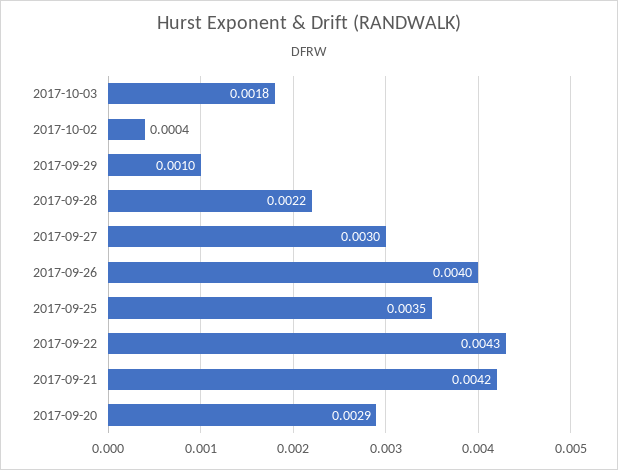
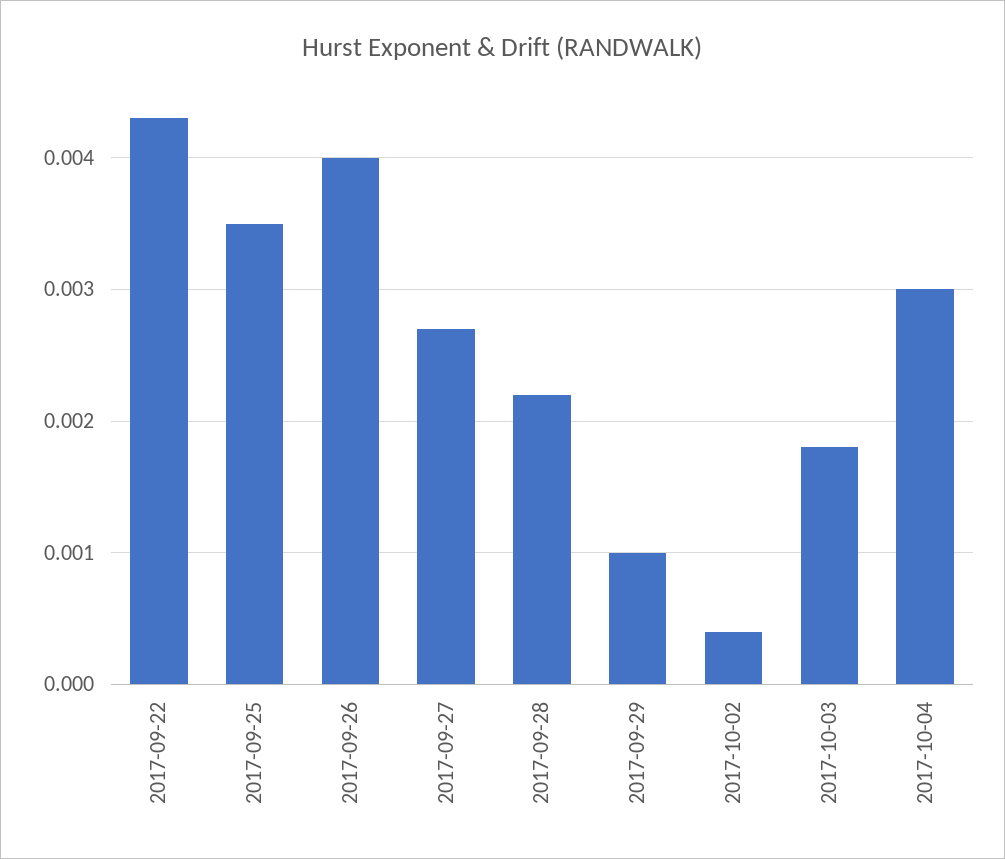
2017-09-27: 0.003 -> 0.0027
2017-09-21: 0.0042 -> none
2017-09-20: 0.0029 -> none
2017-10-04: none -> 0.003

